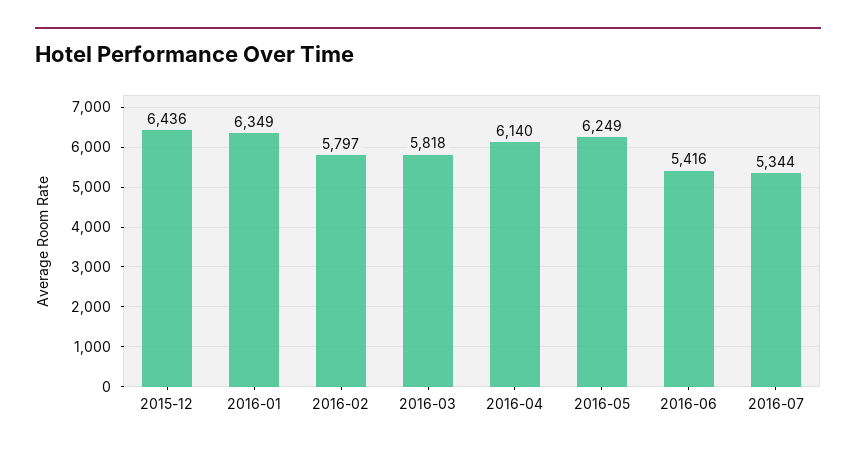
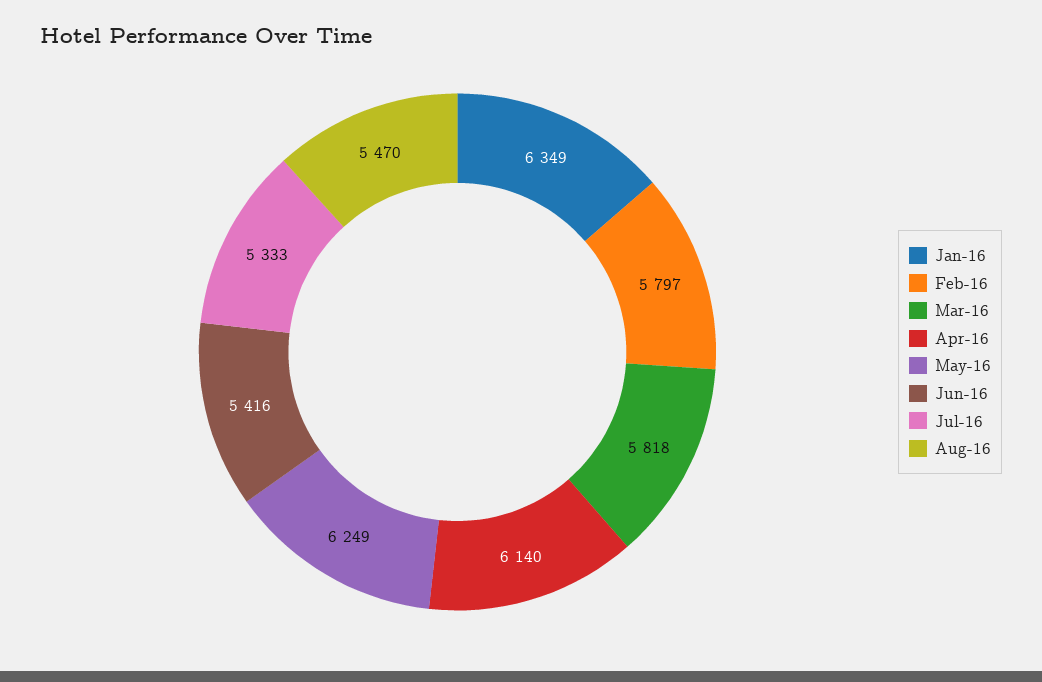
2015-12: 6436 -> none
2016-07: 5344 -> 5333
Aug-16: none -> 5470

